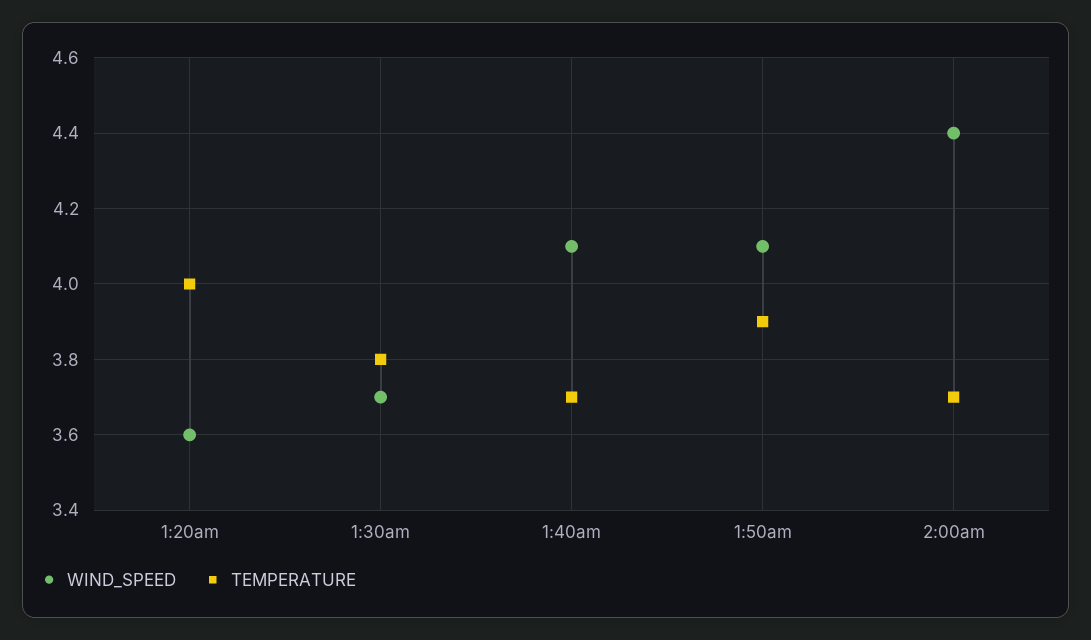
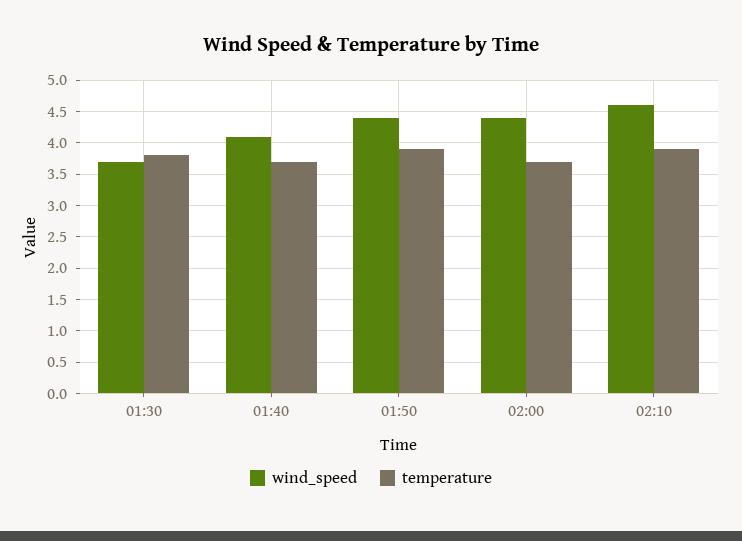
WIND_SPEED, 1:20am: 3.6 -> none
TEMPERATURE, 1:20am: 4 -> none
WIND_SPEED, 1:50am: 4.1 -> 4.4
WIND_SPEED, 02:10: none -> 4.6
TEMPERATURE, 02:10: none -> 3.9

